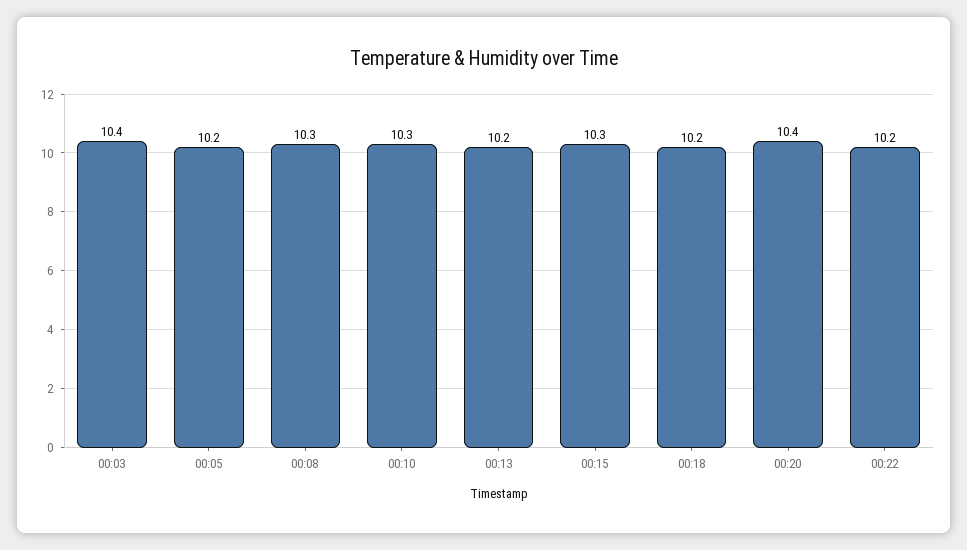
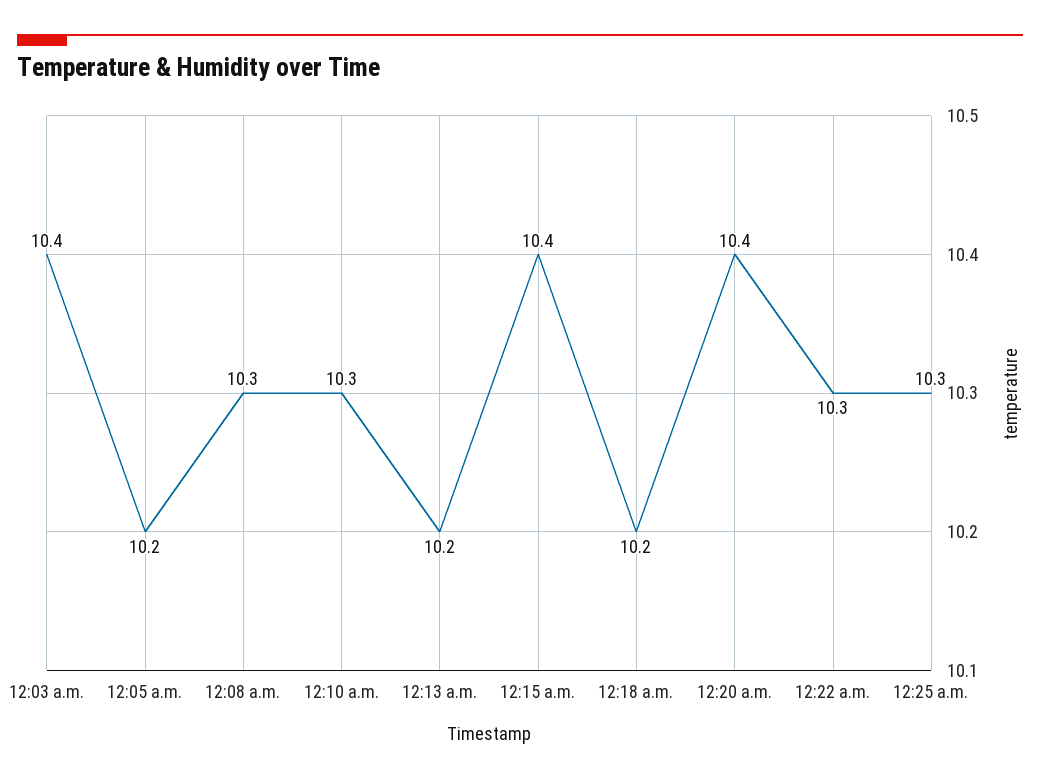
00:15: 10.3 -> 10.4
00:22: 10.2 -> 10.3
12:25 a.m.: none -> 10.3

